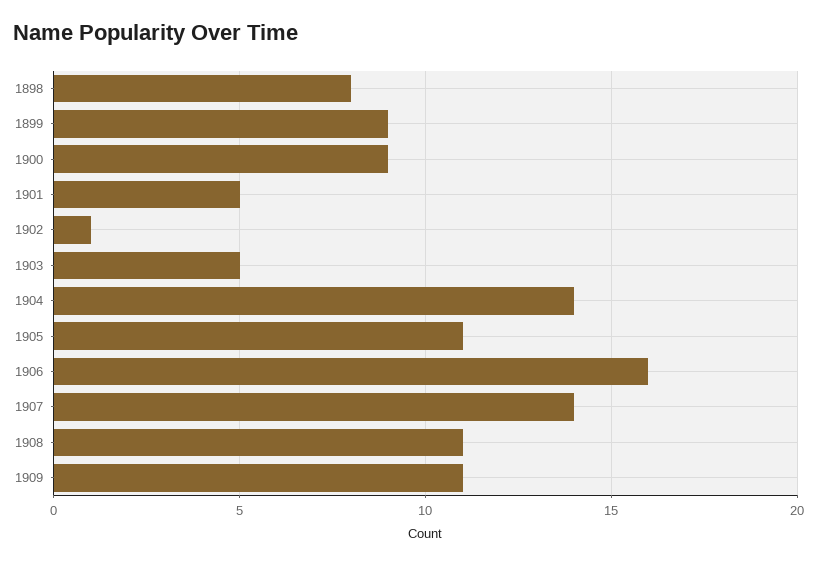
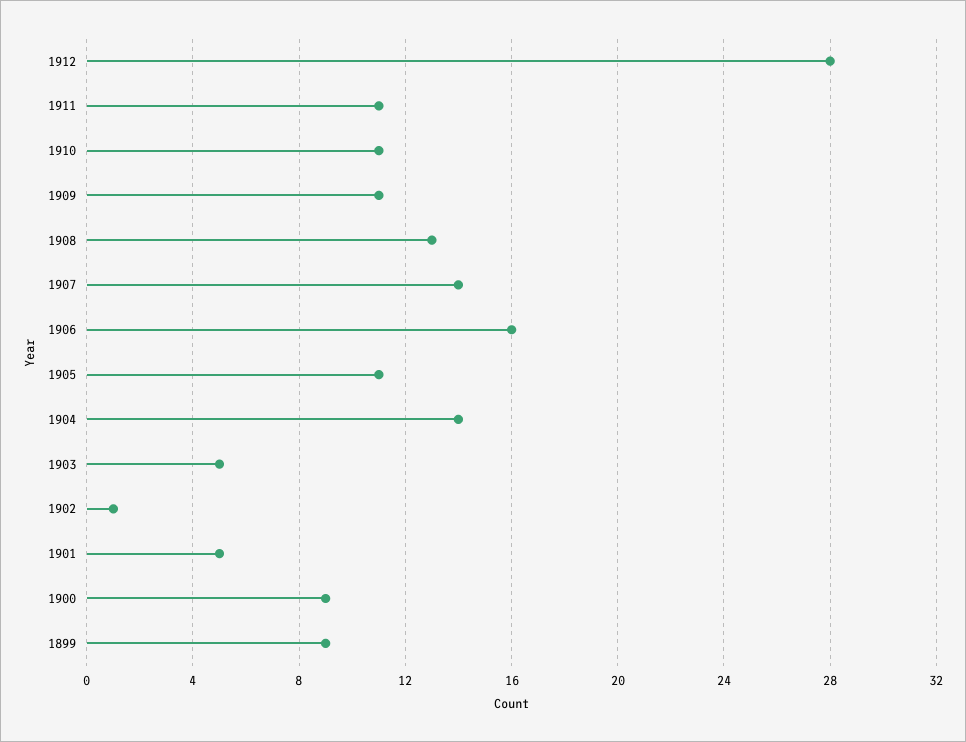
1898: 8 -> none
1908: 11 -> 13
1912: none -> 28
1911: none -> 11
1910: none -> 11

